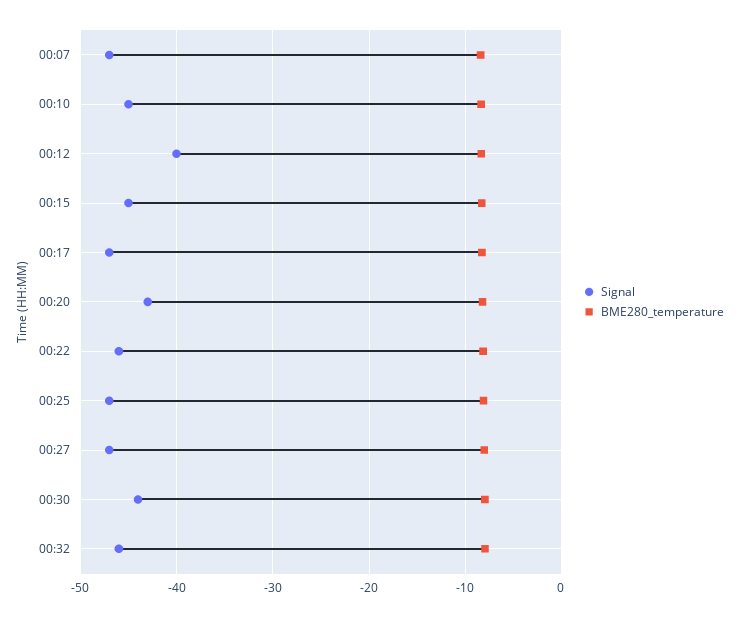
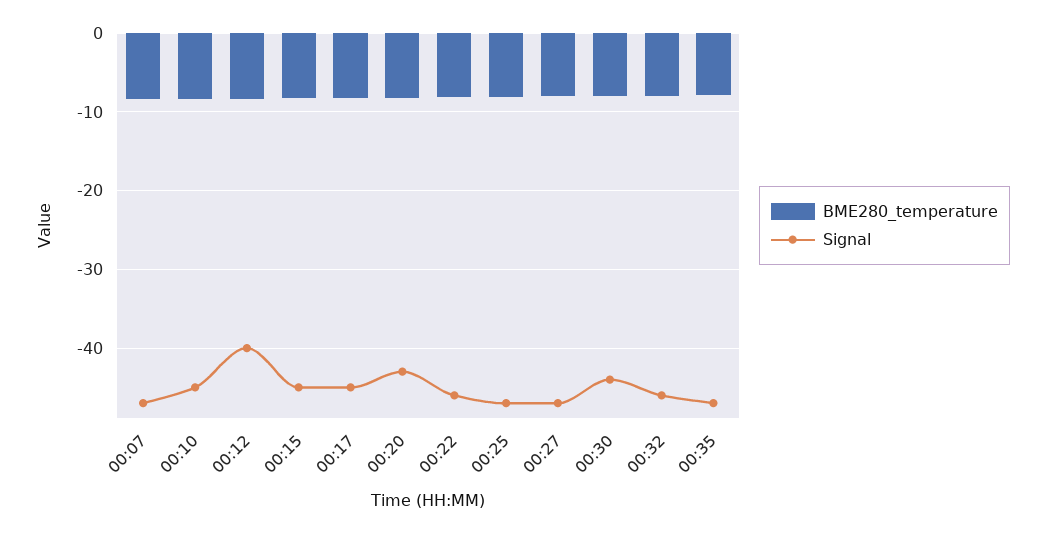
Signal, 00:17: -47 -> -45
BME280_temperature, 00:35: none -> -8
Signal, 00:35: none -> -47

